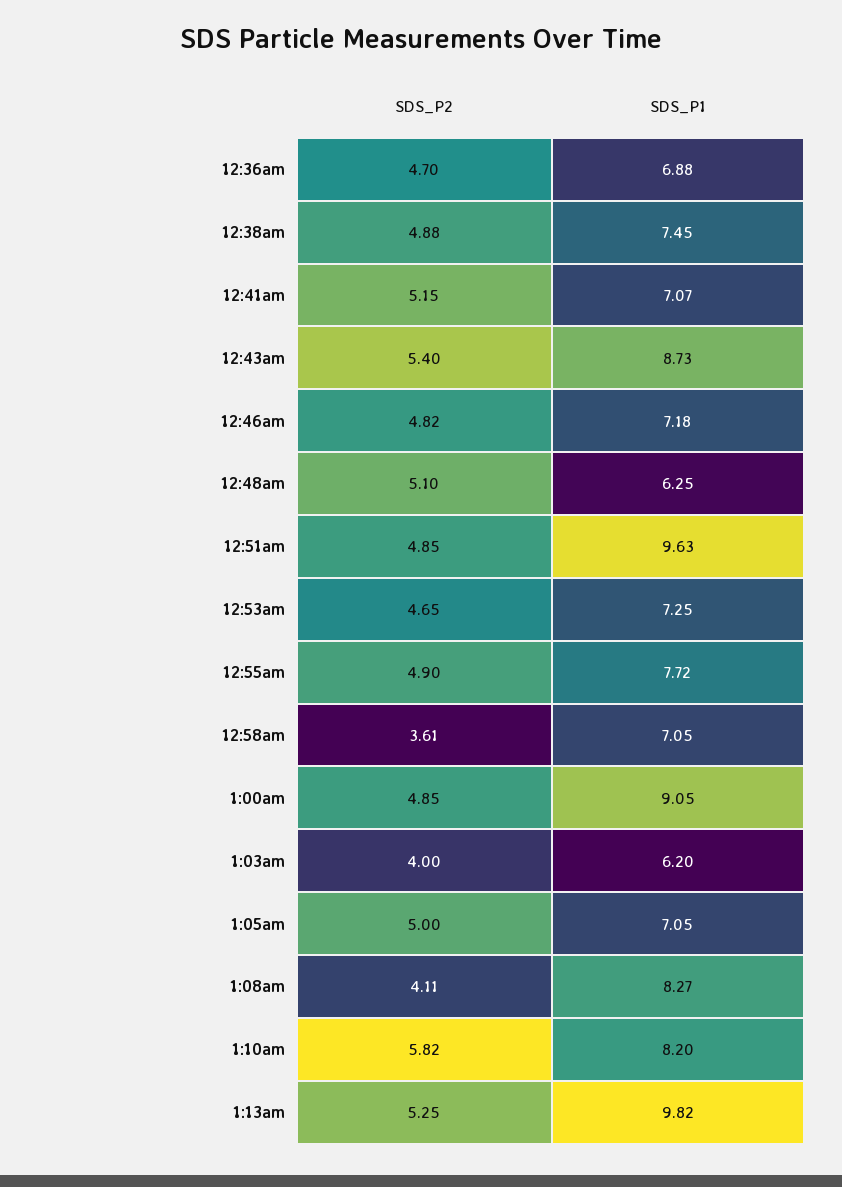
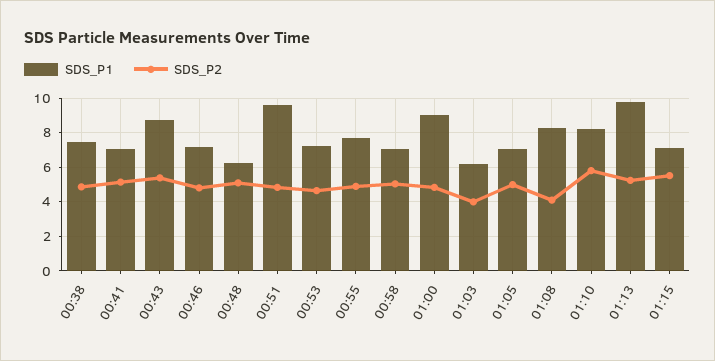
SDS_P2, 12:36am: 4.7 -> none
SDS_P1, 12:36am: 6.88 -> none
SDS_P2, 12:58am: 3.61 -> 5
SDS_P1, 01:15: none -> 7
SDS_P2, 01:15: none -> 5.5

